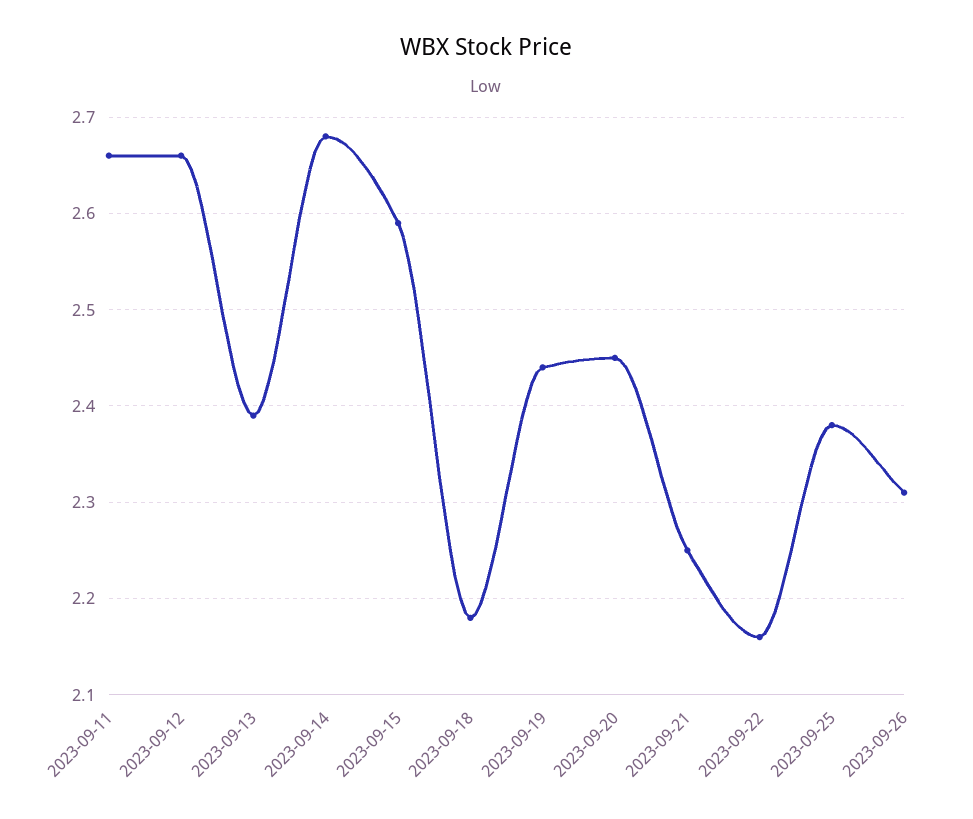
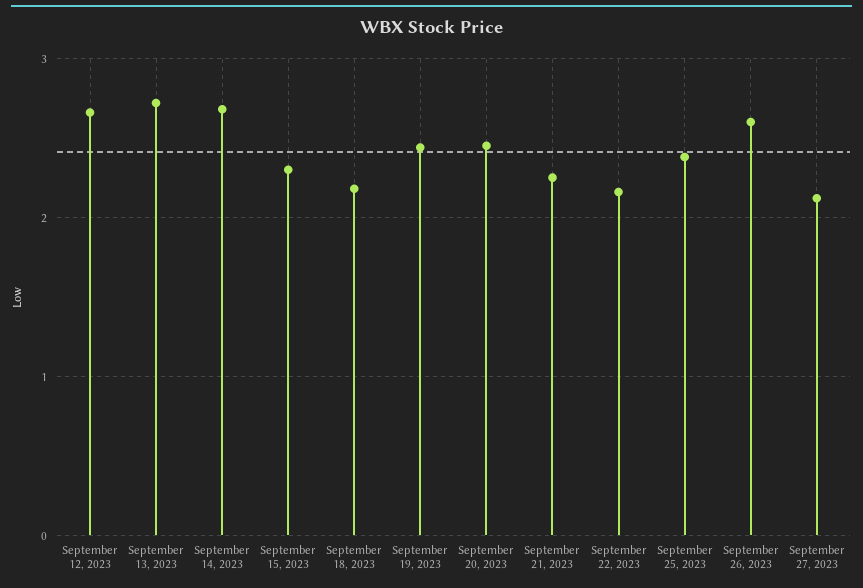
2023-09-11: 2.66 -> none
2023-09-13: 2.39 -> 2.7
2023-09-15: 2.59 -> 2.3
2023-09-26: 2.31 -> 2.6
September 27, 2023: none -> 2.1

